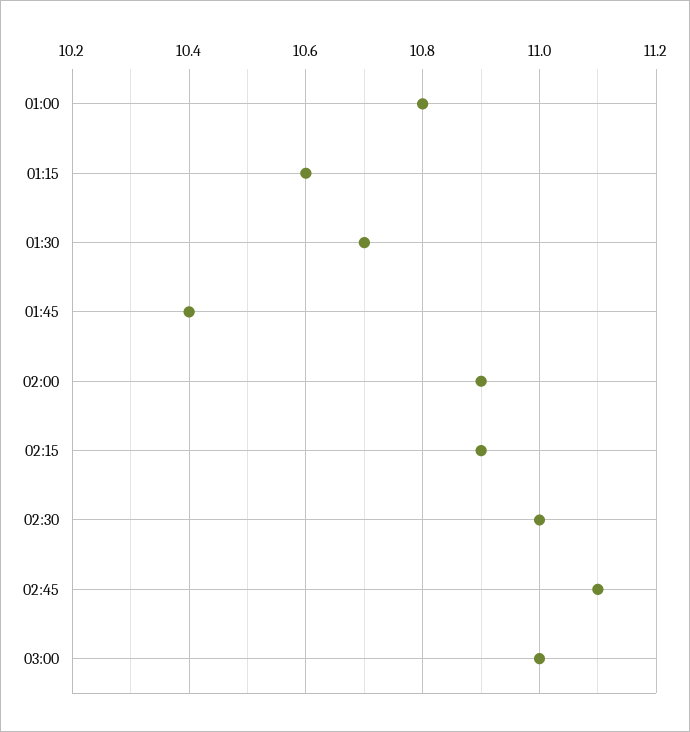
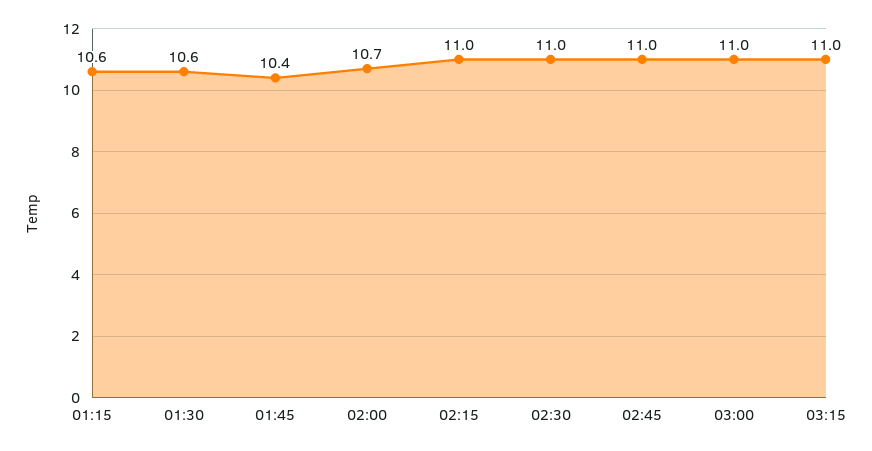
01:00: 10.8 -> none
01:30: 10.7 -> 10.6
02:00: 10.9 -> 10.7
02:15: 10.9 -> 11
02:45: 11.1 -> 11
03:15: none -> 11

